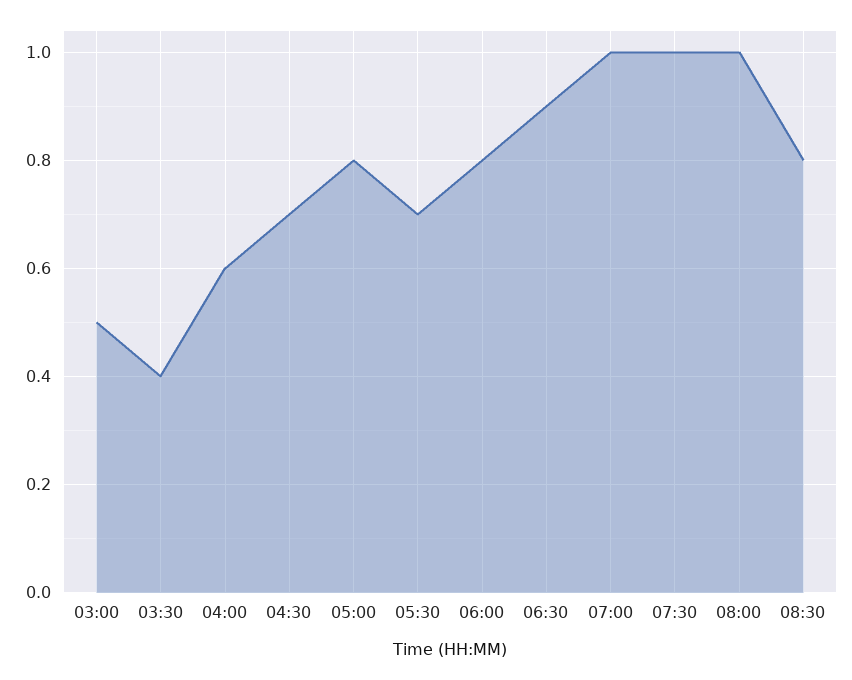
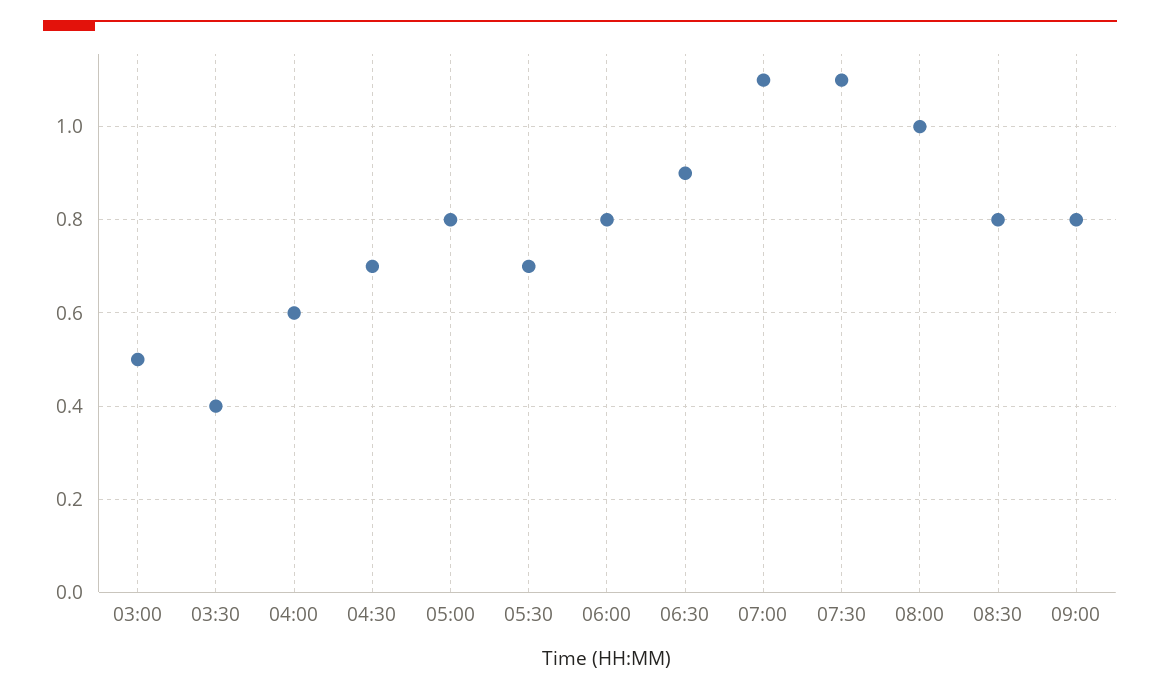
07:00: 1 -> 1.1
07:30: 1 -> 1.1
09:00: none -> 0.8

